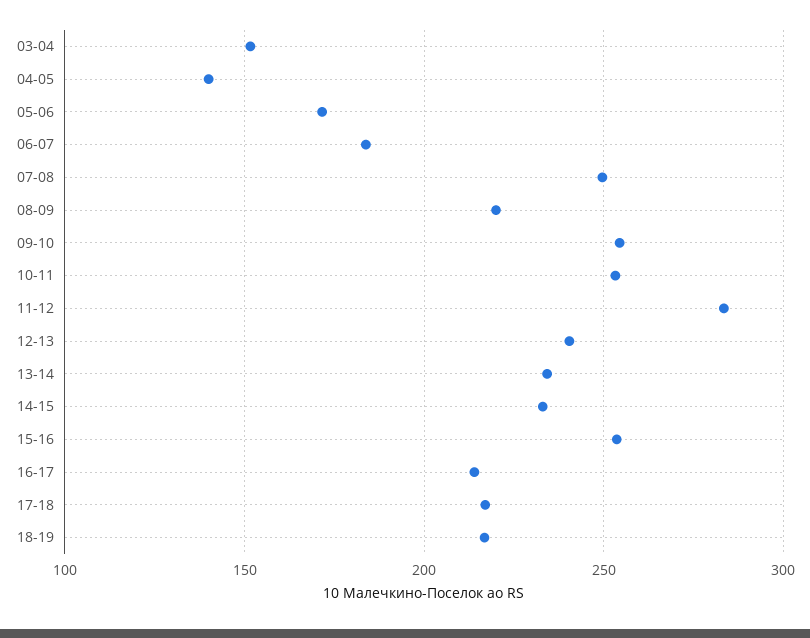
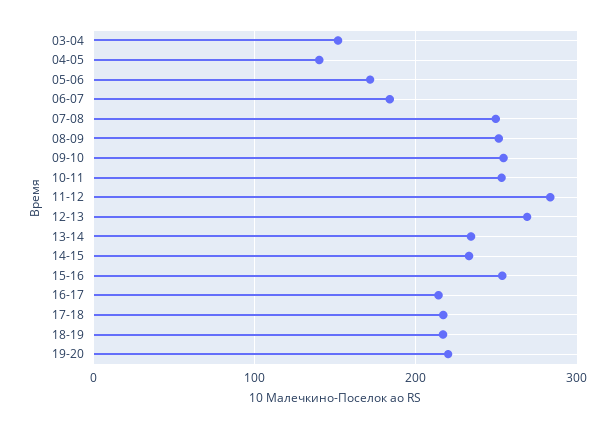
08-09: 220 -> 250
12-13: 240 -> 270
19-20: none -> 220

